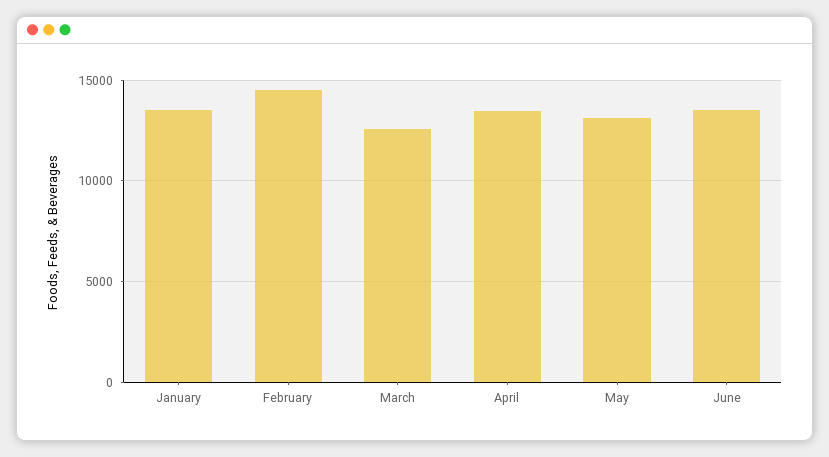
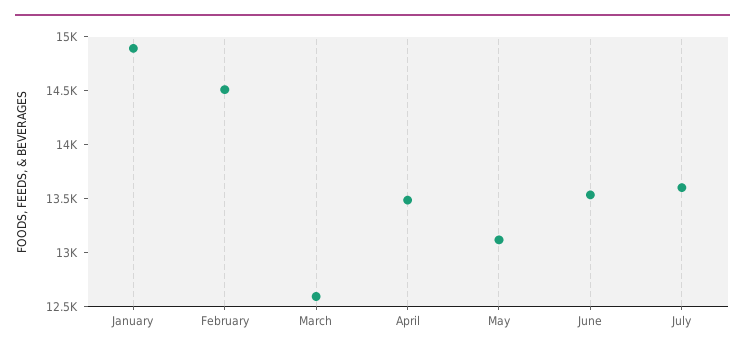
January: 13500 -> 14900
July: none -> 13600

